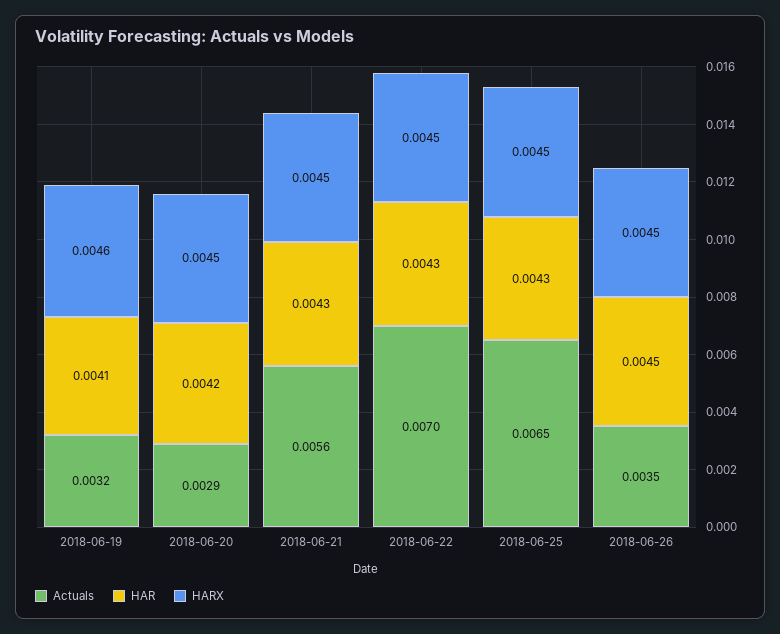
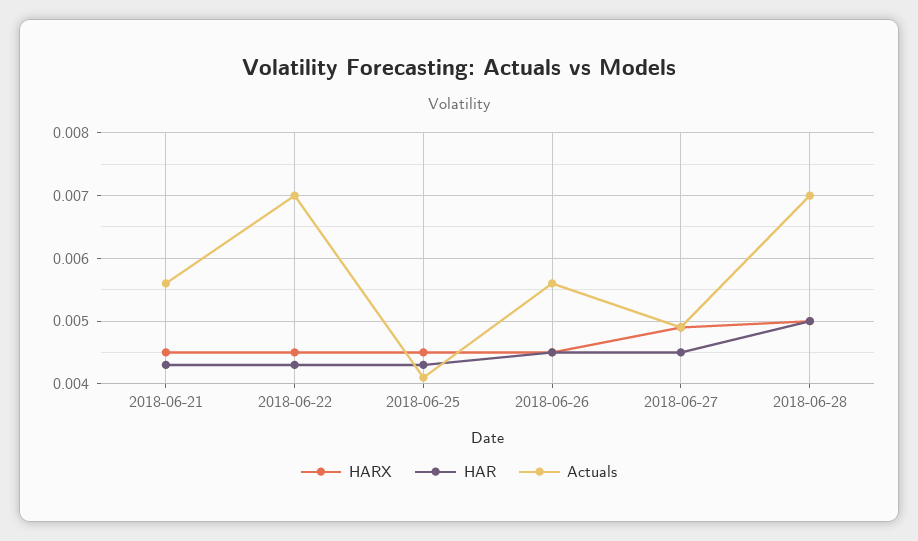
Actuals, 2018-06-19: 0.0032 -> none
HAR, 2018-06-19: 0.0041 -> none
HARX, 2018-06-19: 0.0046 -> none
Actuals, 2018-06-20: 0.0029 -> none
HAR, 2018-06-20: 0.0042 -> none
HARX, 2018-06-20: 0.0045 -> none
Actuals, 2018-06-25: 0.0065 -> 0.0041
Actuals, 2018-06-26: 0.0035 -> 0.0056
HARX, 2018-06-27: none -> 0.0049
HAR, 2018-06-27: none -> 0.0045
Actuals, 2018-06-27: none -> 0.0049
HARX, 2018-06-28: none -> 0.005
HAR, 2018-06-28: none -> 0.005
Actuals, 2018-06-28: none -> 0.007

